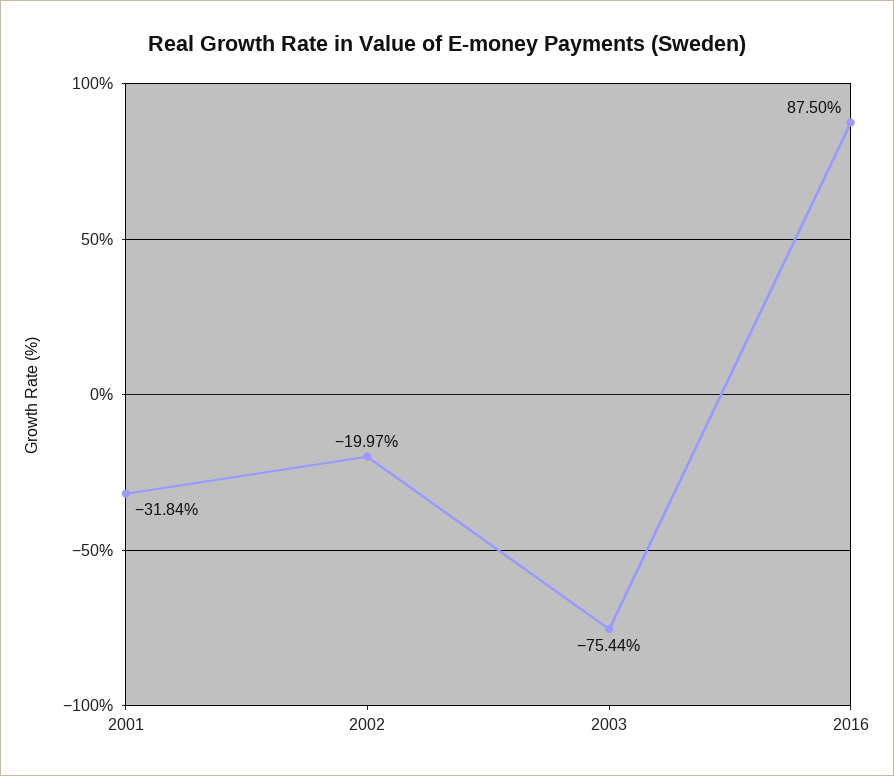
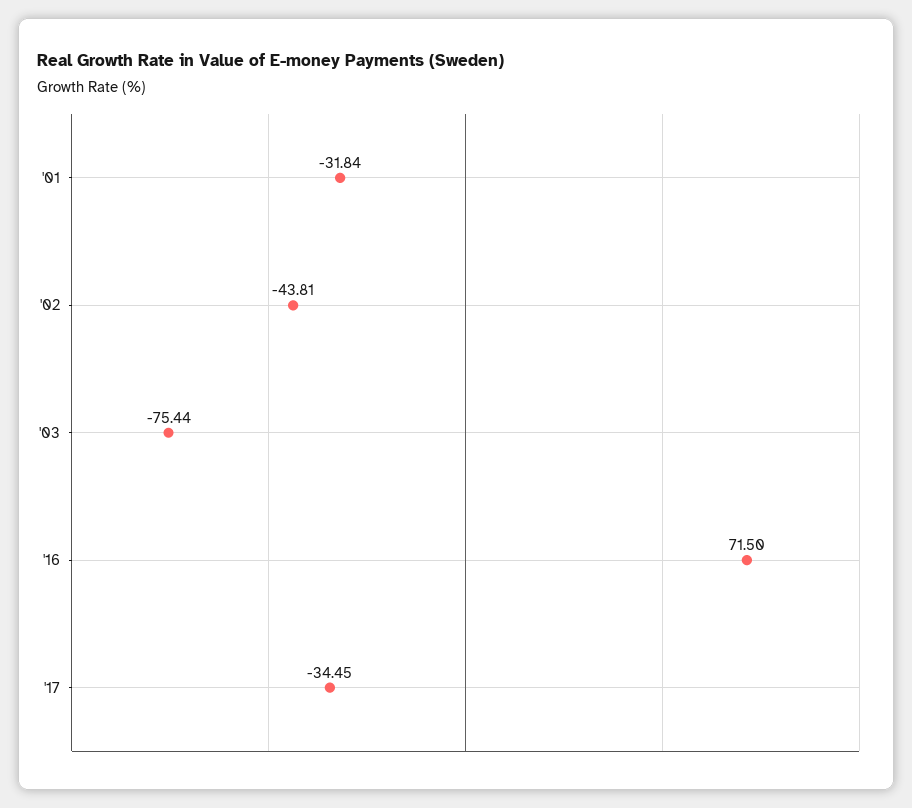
2002: -19.97 -> -43.81
2016: 87.5 -> 71.5
'17: none -> -34.45

